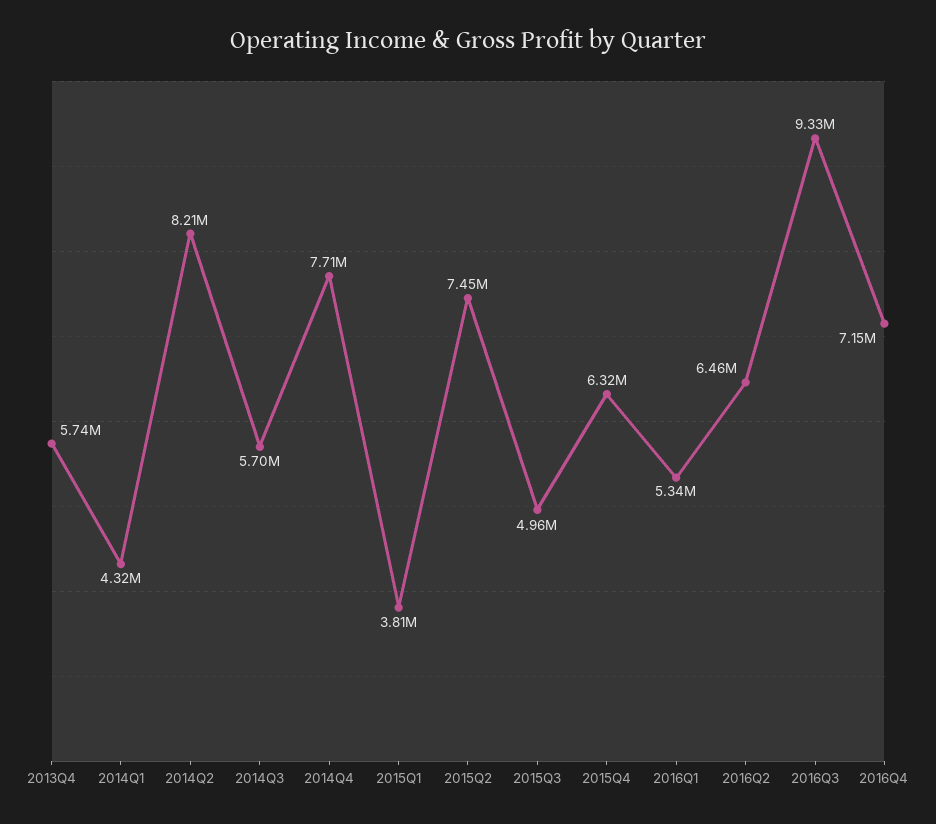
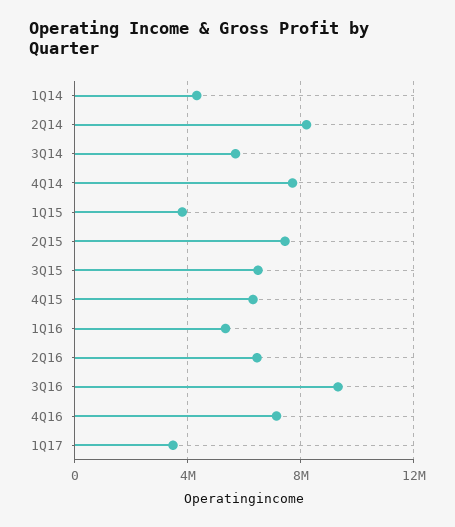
2013Q4: 5740000 -> none
2015Q3: 4960000 -> 6500000
1Q17: none -> 3500000

